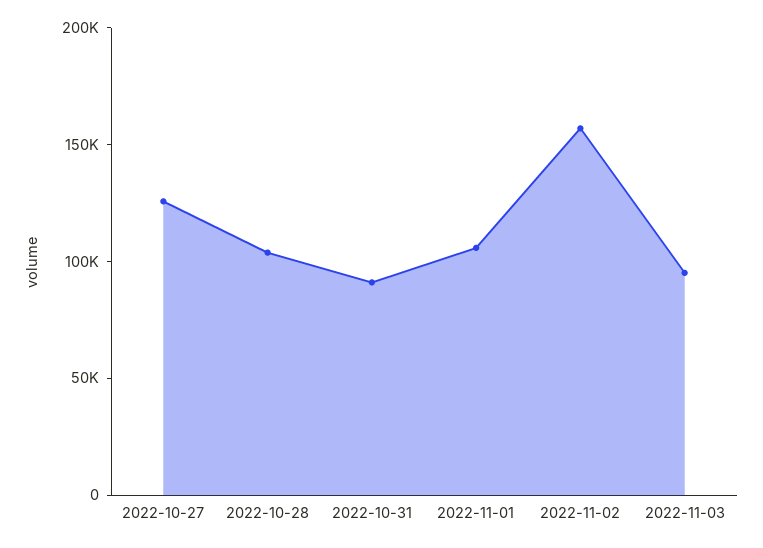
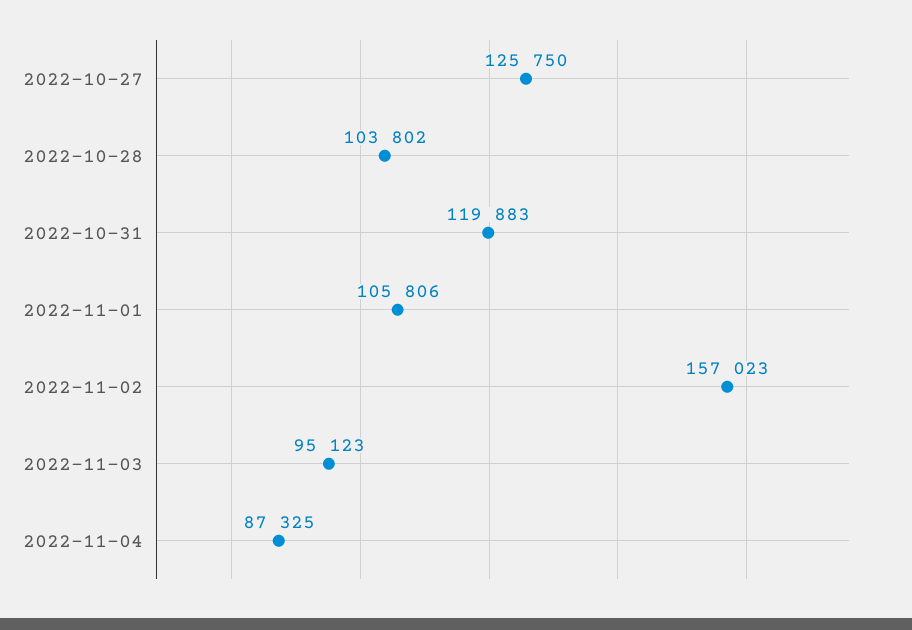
2022-10-31: 90000 -> 119883
2022-11-04: none -> 87325

